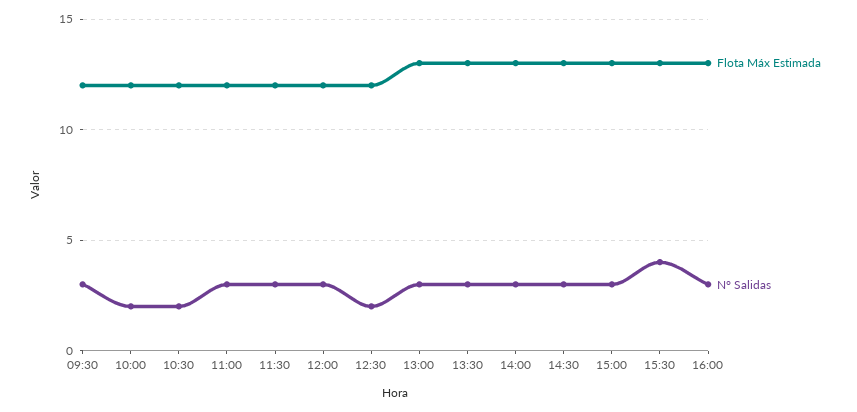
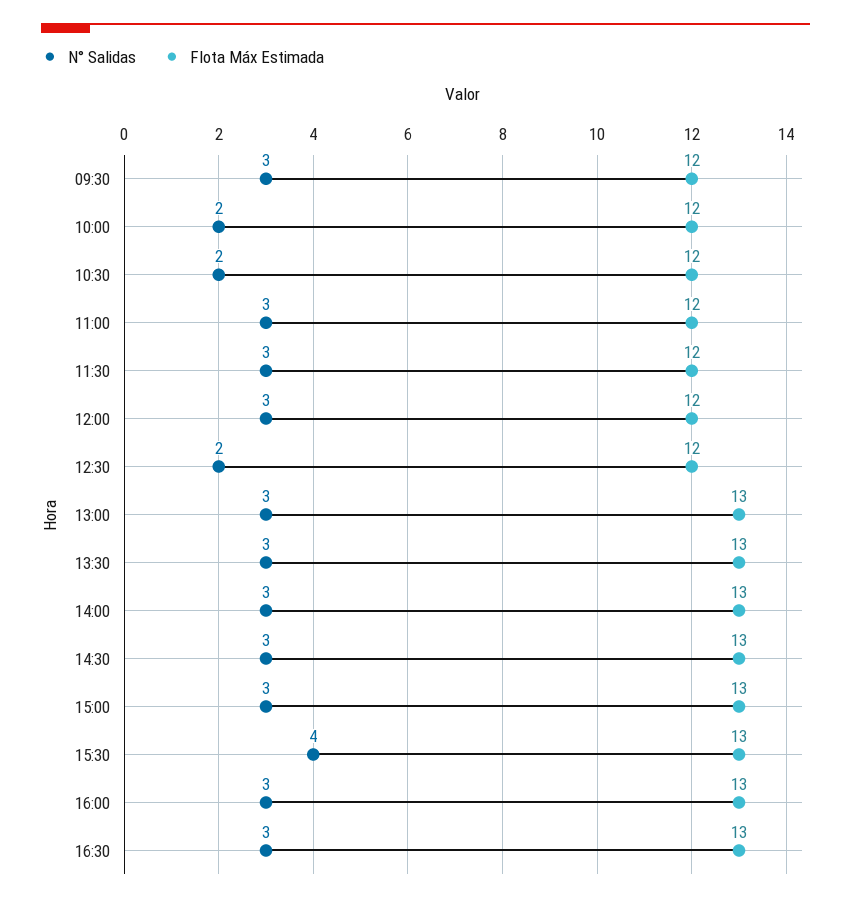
N° Salidas, 16:30: none -> 3
Flota Máx Estimada, 16:30: none -> 13

